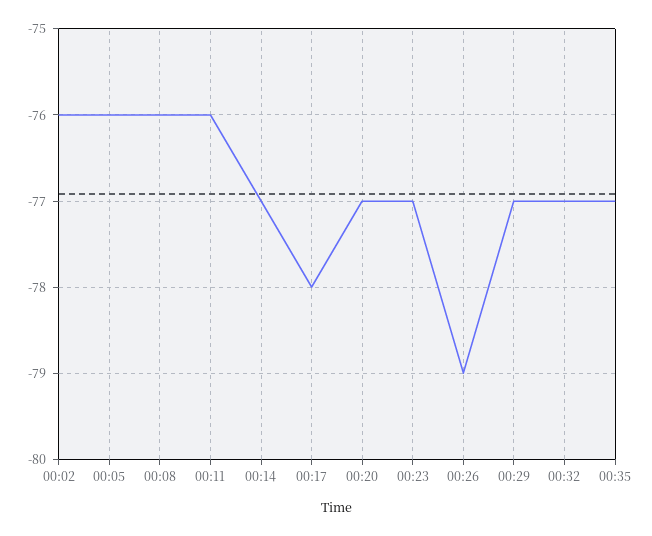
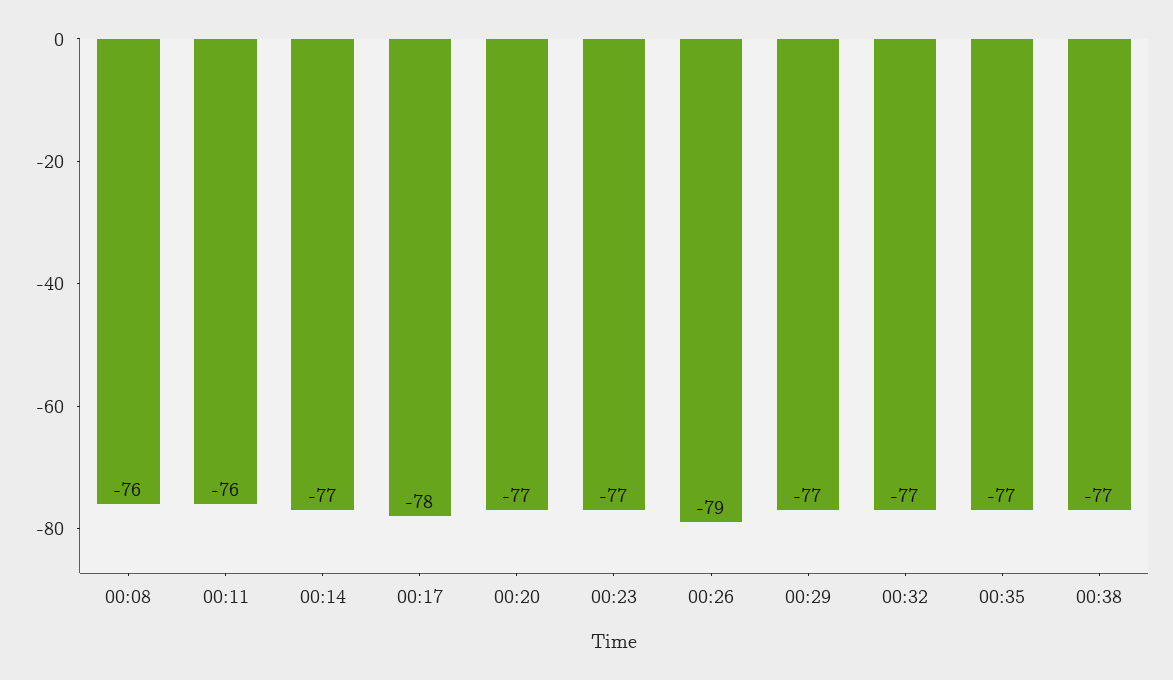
00:02: -76 -> none
00:05: -76 -> none
00:38: none -> -77

